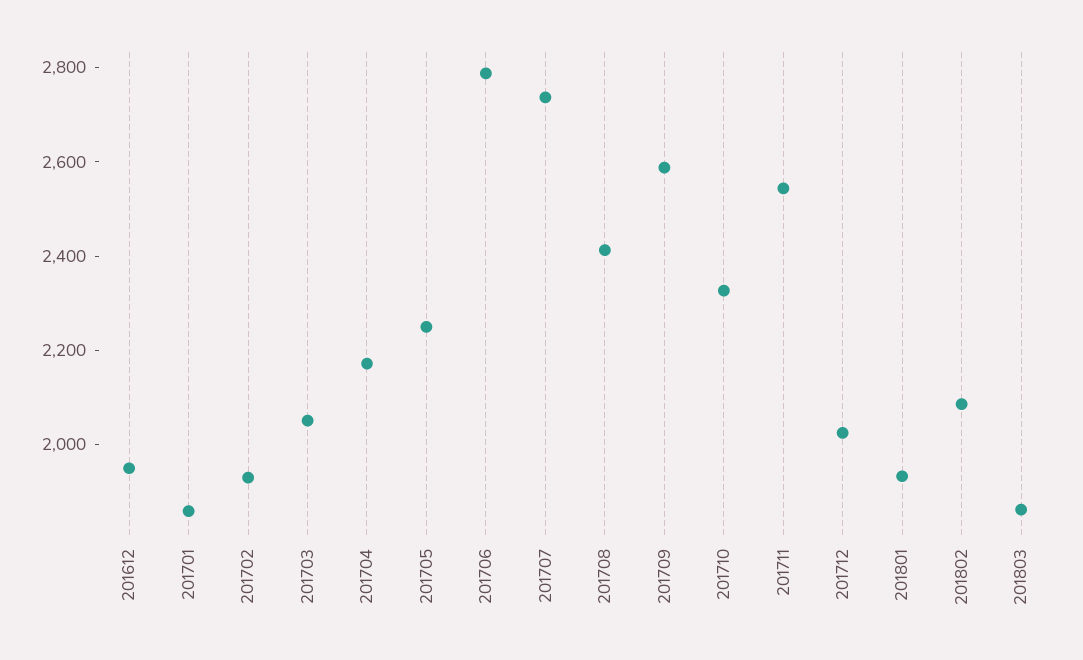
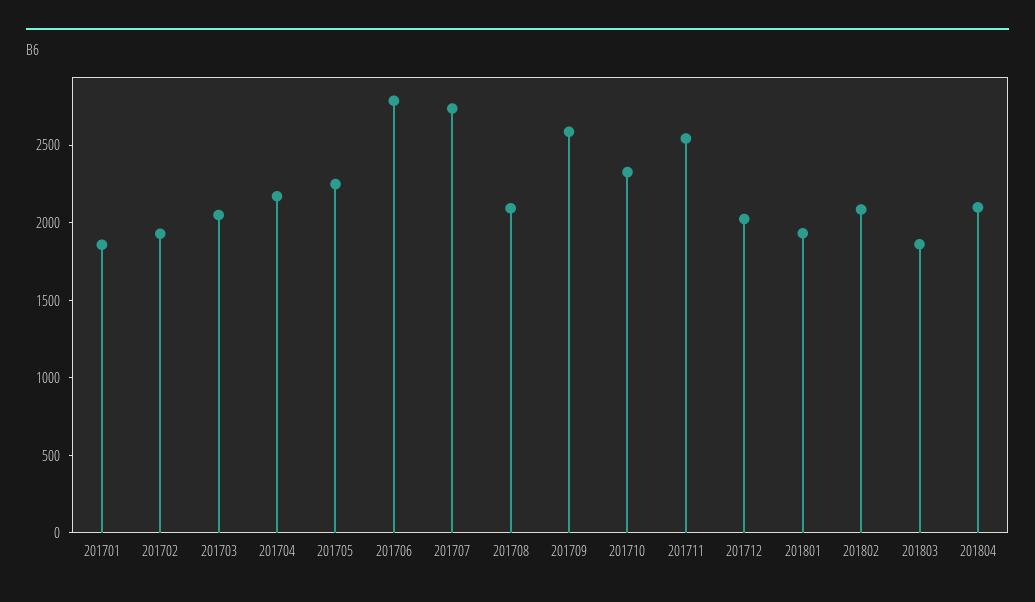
201612: 1950 -> none
201708: 2400 -> 2100
201804: none -> 2100

